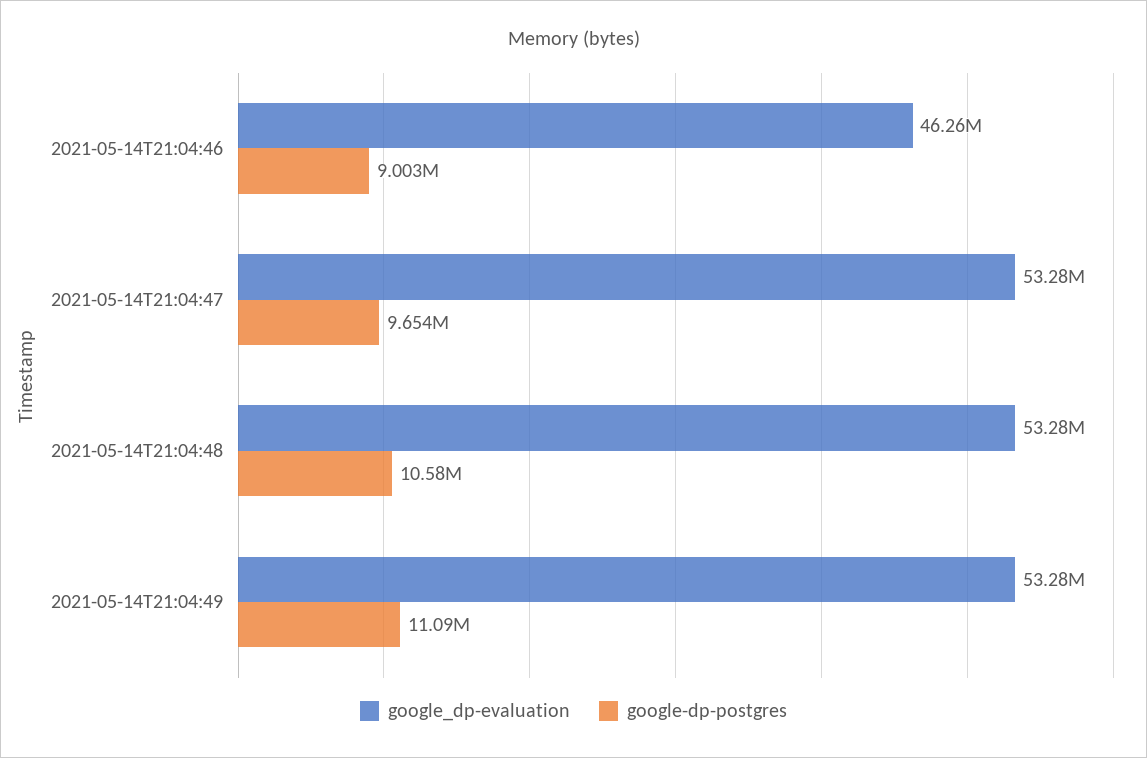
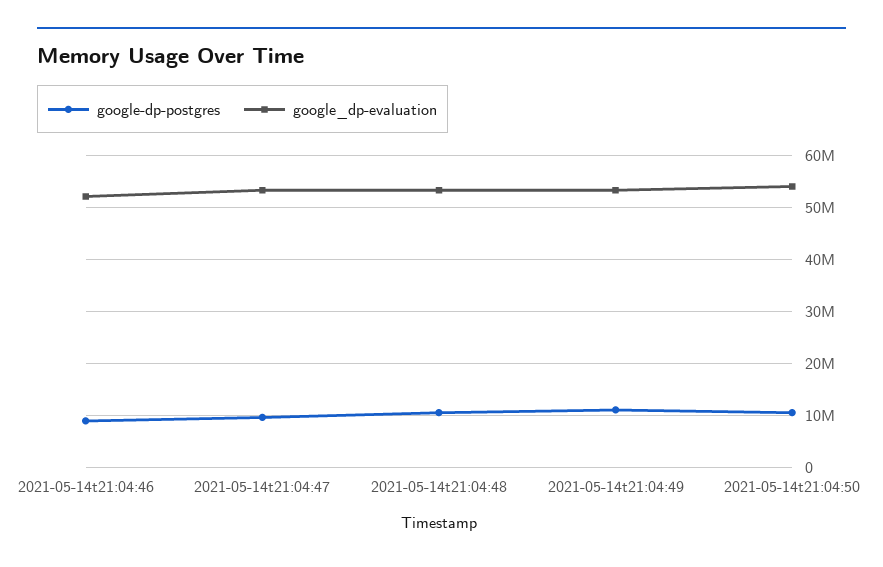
google_dp-evaluation, 2021-05-14T21:04:46: 46260000 -> 52000000
google-dp-postgres, 2021-05-14t21:04:50: none -> 10000000
google_dp-evaluation, 2021-05-14t21:04:50: none -> 54000000

